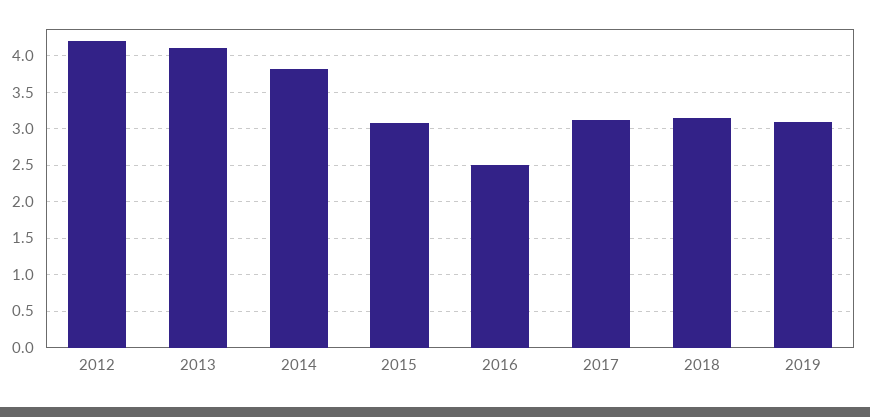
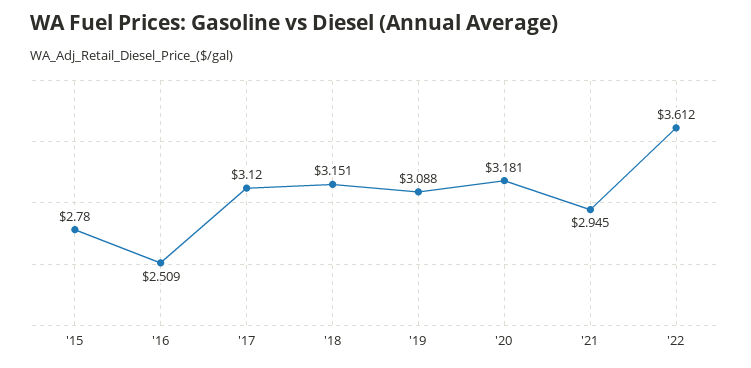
2012: 4.2 -> none
2013: 4.1 -> none
2014: 3.8 -> none
2015: 3.1 -> 2.78
'20: none -> 3.181
'21: none -> 2.945
'22: none -> 3.612

